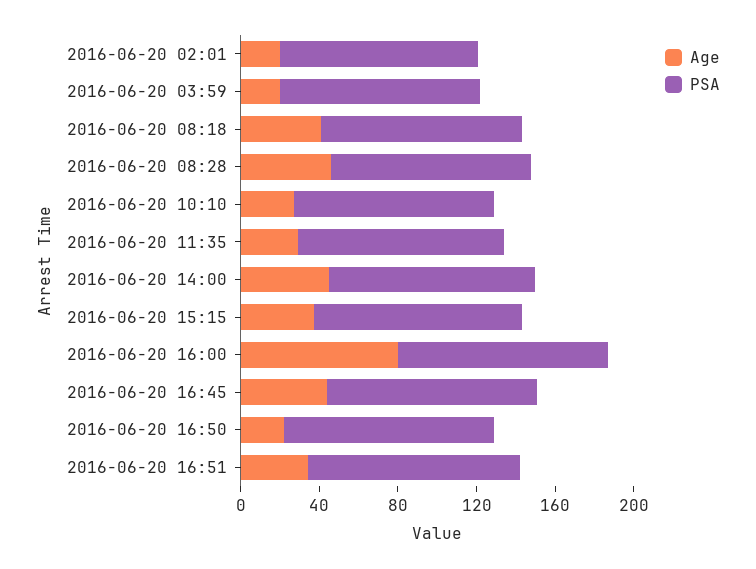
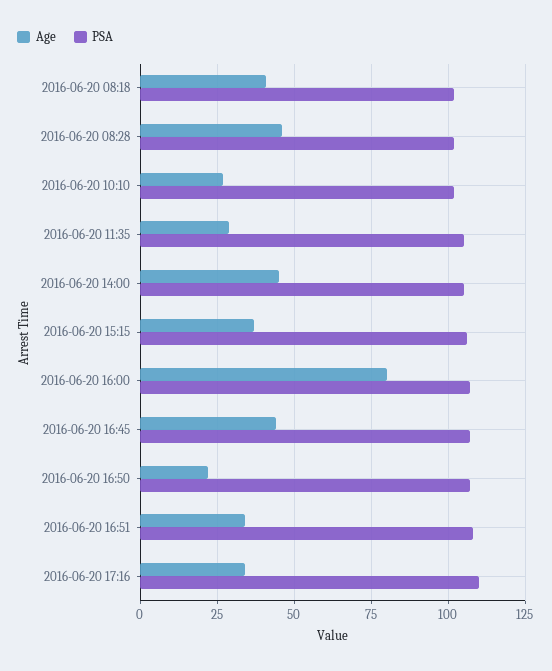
Age, 2016-06-20 02:01: 20 -> none
PSA, 2016-06-20 02:01: 100 -> none
Age, 2016-06-20 03:59: 20 -> none
PSA, 2016-06-20 03:59: 100 -> none
Age, 2016-06-20 17:16: none -> 35
PSA, 2016-06-20 17:16: none -> 110

